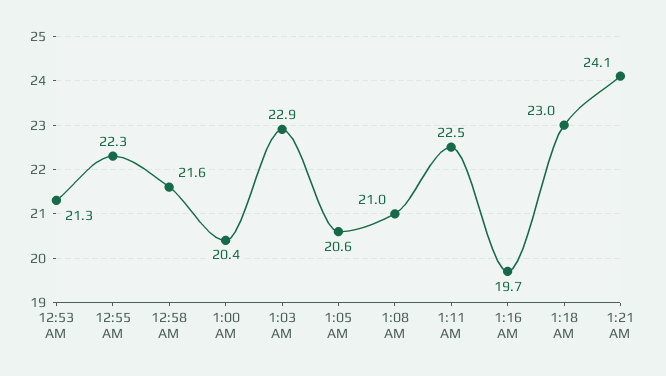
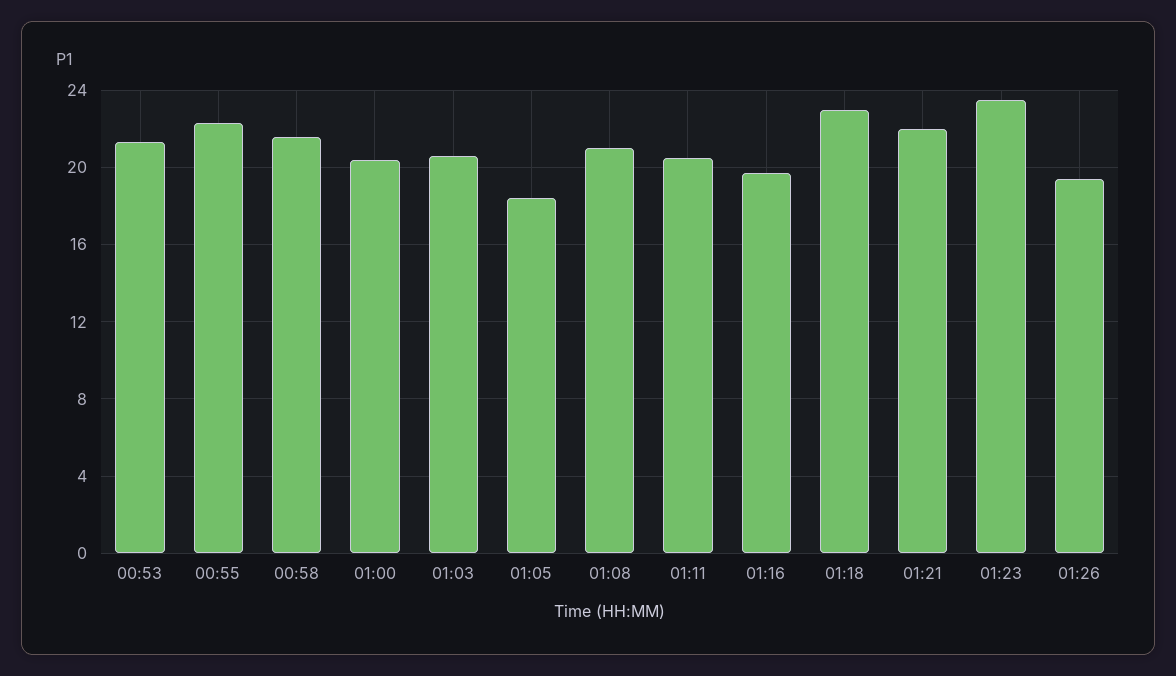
1:03 AM: 22.9 -> 20.5
1:05 AM: 20.6 -> 18.5
1:11 AM: 22.5 -> 20.5
1:21 AM: 24.1 -> 22
01:23: none -> 23.5
01:26: none -> 19.5

